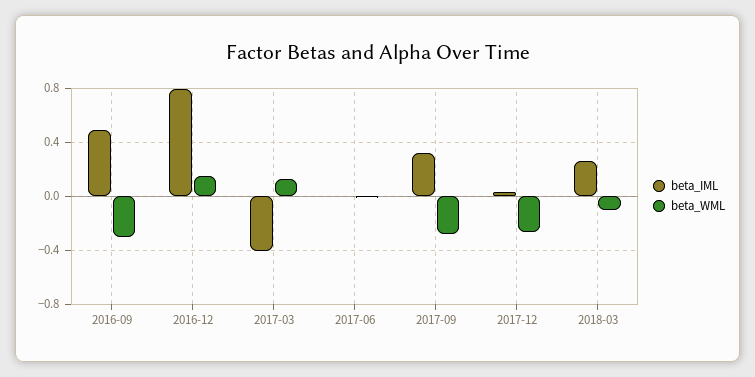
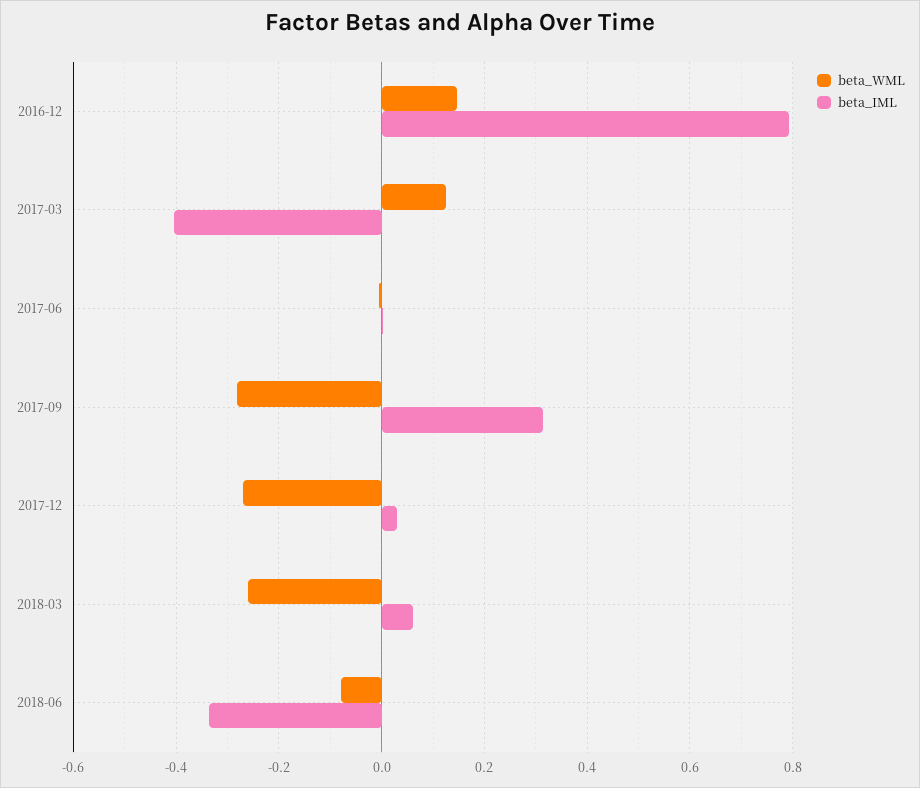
beta_IML, 2016-09: 0.5 -> none
beta_WML, 2016-09: -0.3 -> none
beta_IML, 2018-03: 0.25 -> 0.06
beta_WML, 2018-03: -0.1 -> -0.26
beta_WML, 2018-06: none -> -0.08
beta_IML, 2018-06: none -> -0.34

